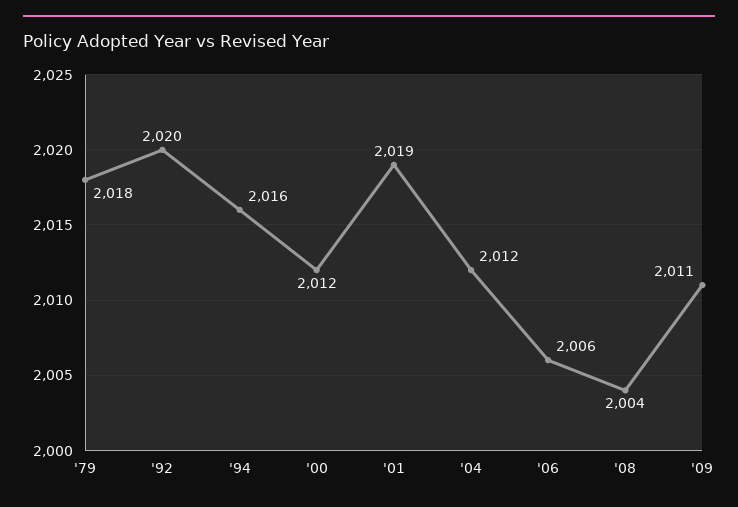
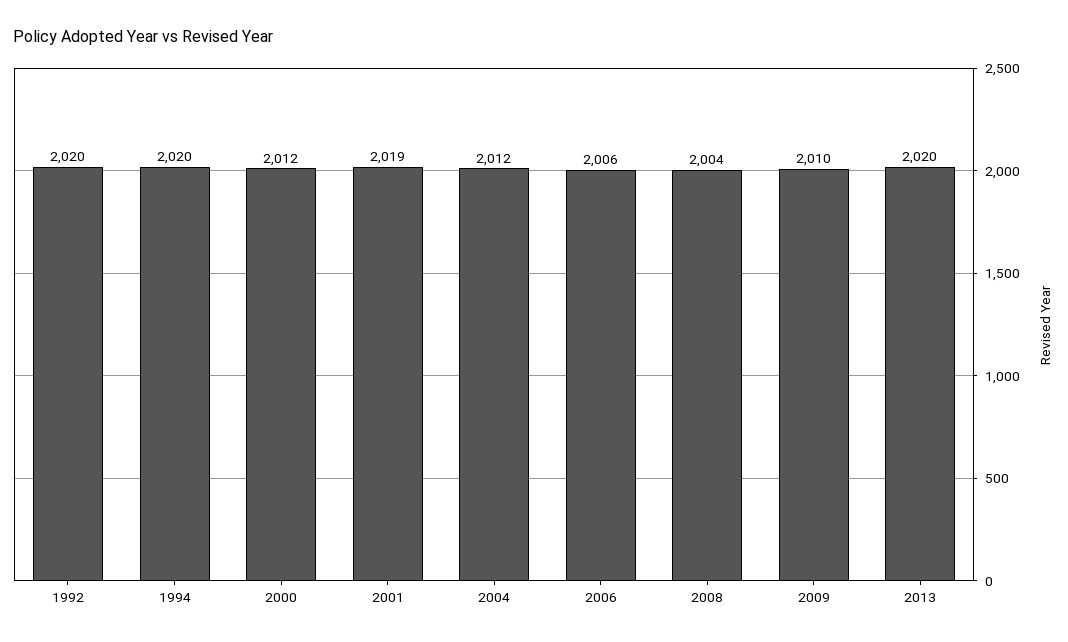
'79: 2018 -> none
'94: 2016 -> 2020
'09: 2011 -> 2010
2013: none -> 2020

